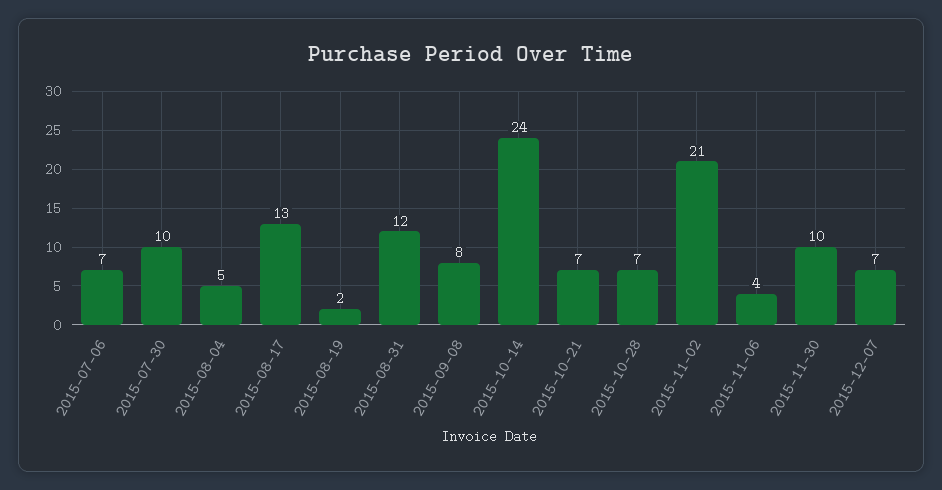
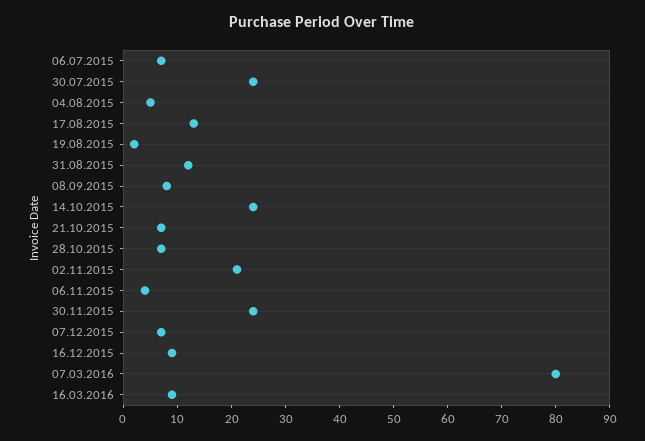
2015-07-30: 10 -> 25
2015-11-30: 10 -> 25
16.12.2015: none -> 10
07.03.2016: none -> 80
16.03.2016: none -> 10

